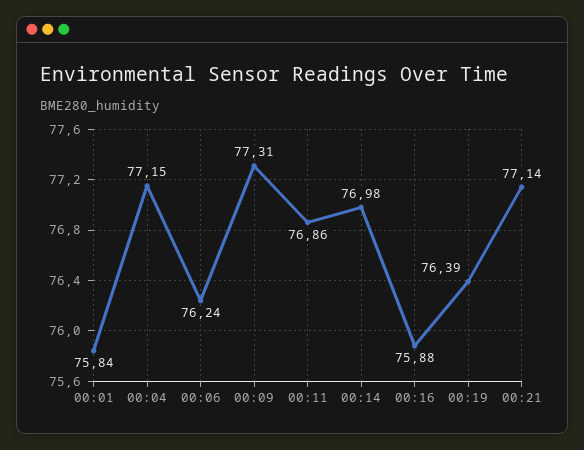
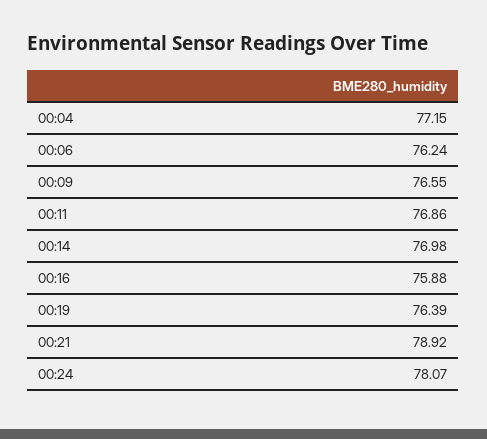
00:01: 75.84 -> none
00:09: 77.31 -> 76.55
00:21: 77.14 -> 78.92
00:24: none -> 78.07

